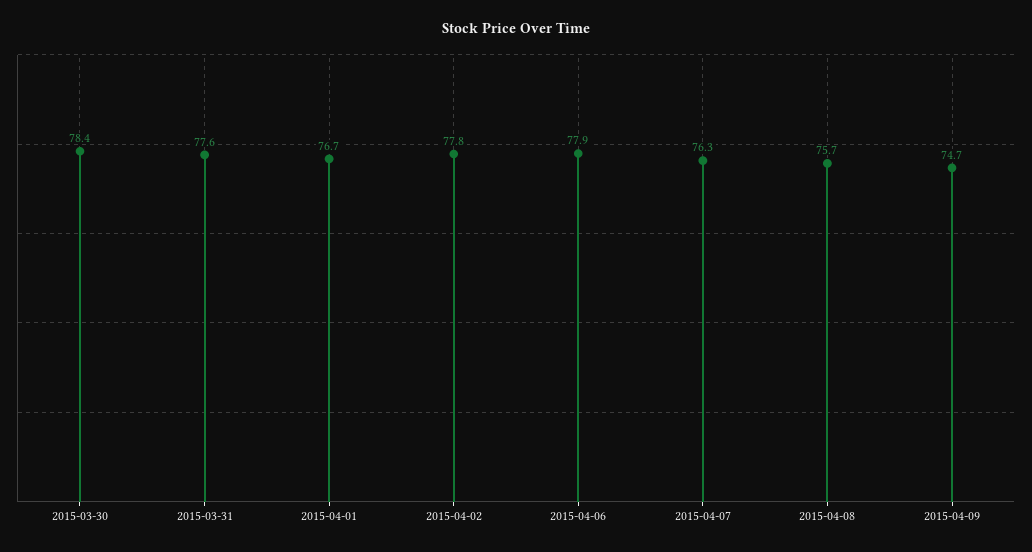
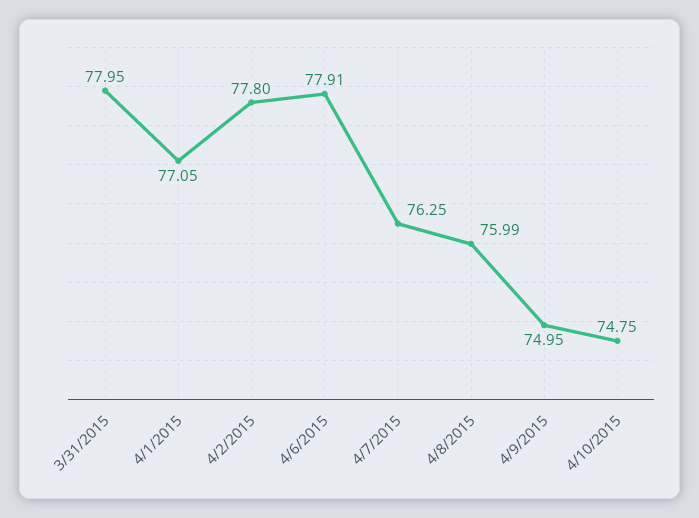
2015-03-30: 78.4 -> none
2015-03-31: 77.6 -> 77.95
2015-04-01: 76.7 -> 77.05
2015-04-08: 75.7 -> 75.99
2015-04-09: 74.7 -> 74.95
4/10/2015: none -> 74.75

